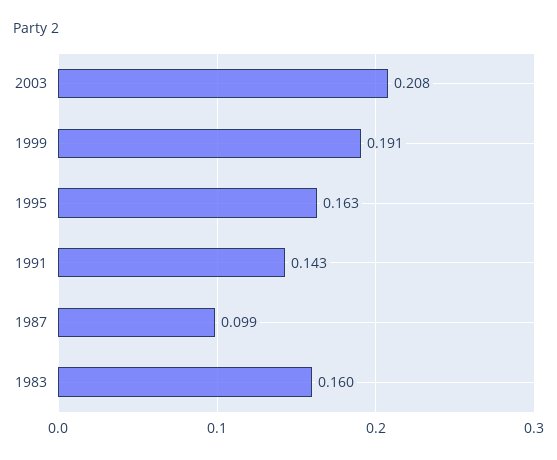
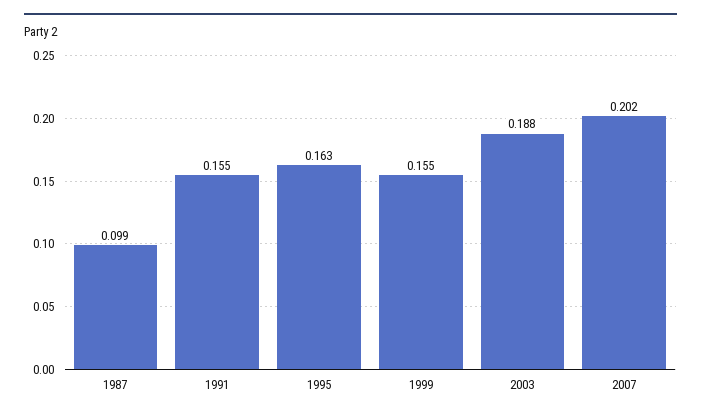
2003: 0.208 -> 0.188
1999: 0.191 -> 0.155
1991: 0.143 -> 0.155
1983: 0.16 -> none
2007: none -> 0.202

